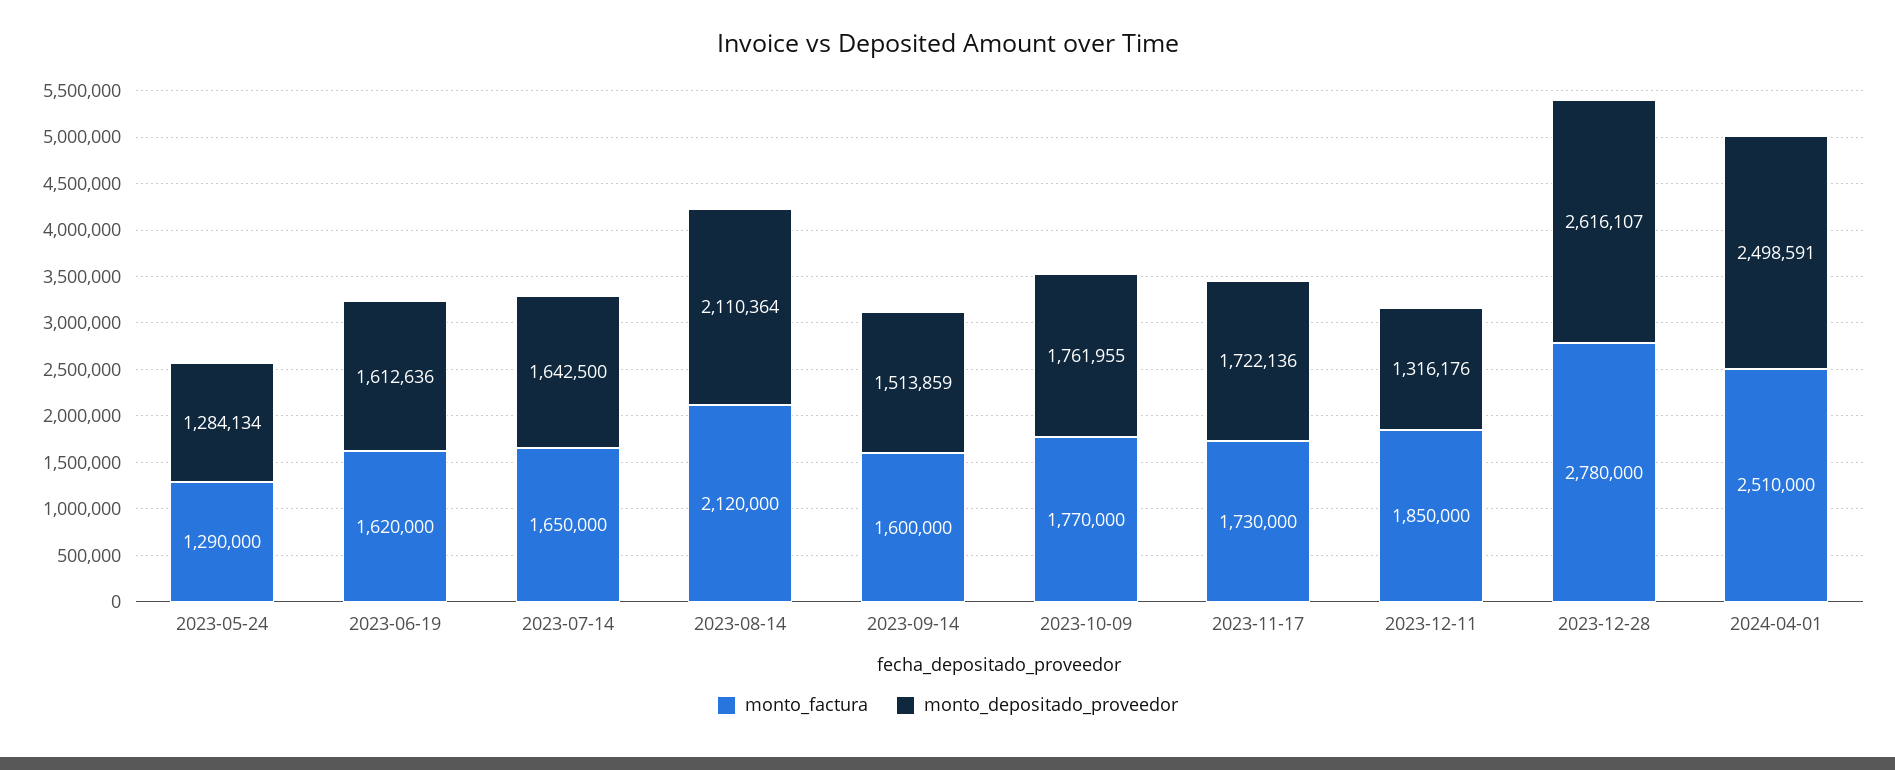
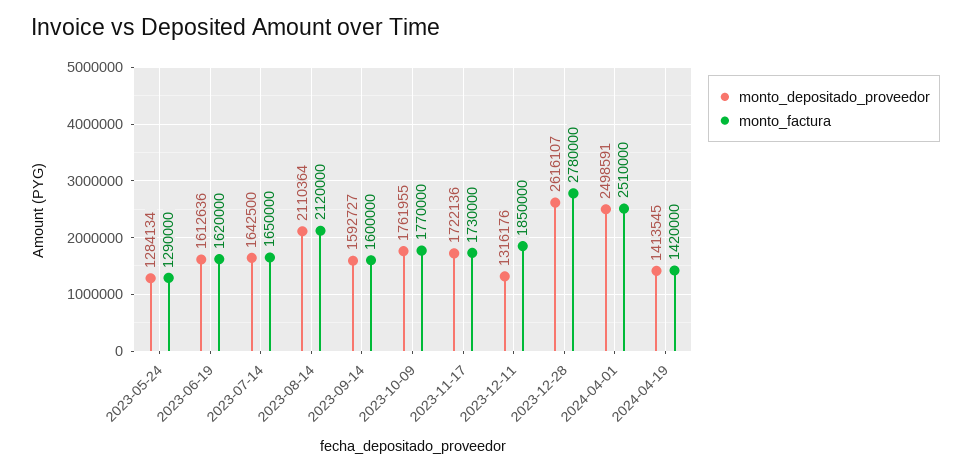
monto_depositado_proveedor, 2023-09-14: 1513859 -> 1592727
monto_depositado_proveedor, 2024-04-19: none -> 1413545
monto_factura, 2024-04-19: none -> 1420000

